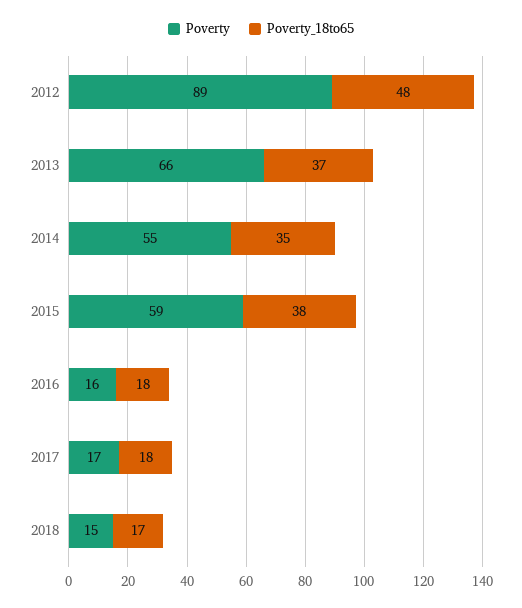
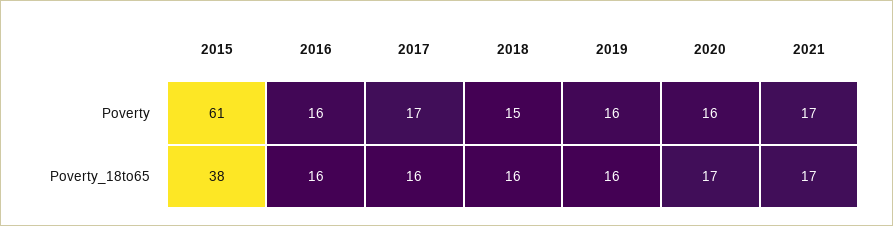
Poverty, 2012: 89 -> none
Poverty_18to65, 2012: 48 -> none
Poverty, 2013: 66 -> none
Poverty_18to65, 2013: 37 -> none
Poverty, 2014: 55 -> none
Poverty_18to65, 2014: 35 -> none
Poverty, 2015: 59 -> 61
Poverty_18to65, 2016: 18 -> 16
Poverty_18to65, 2017: 18 -> 16
Poverty_18to65, 2018: 17 -> 16
Poverty, 2019: none -> 16
Poverty, 2020: none -> 16
Poverty, 2021: none -> 17
Poverty_18to65, 2019: none -> 16
Poverty_18to65, 2020: none -> 17
Poverty_18to65, 2021: none -> 17

